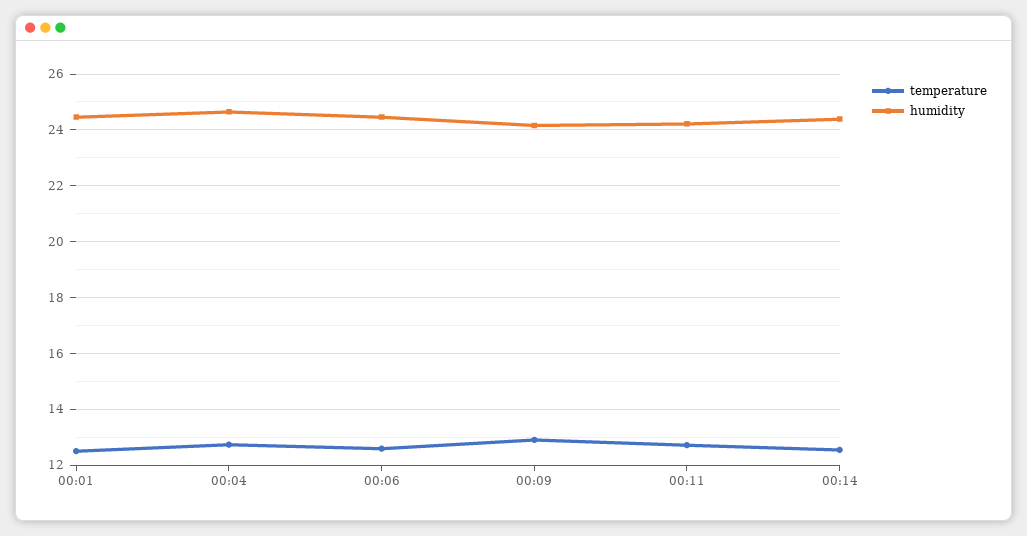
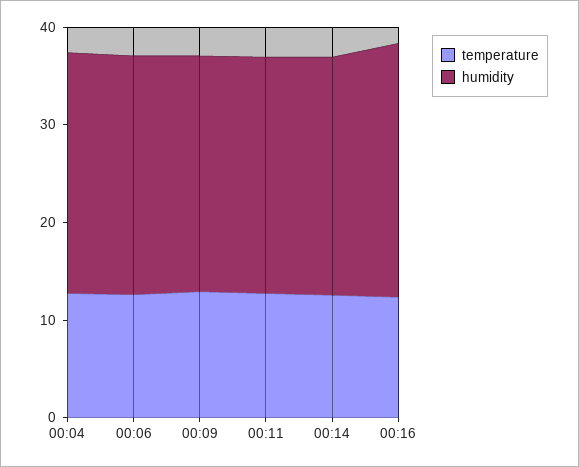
temperature, 00:01: 12.5 -> none
humidity, 00:01: 24.5 -> none
temperature, 00:16: none -> 12
humidity, 00:16: none -> 26

